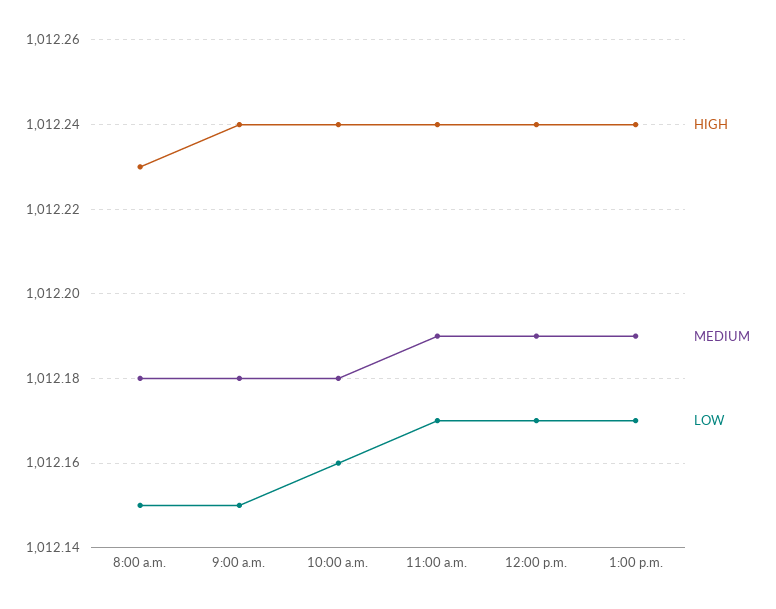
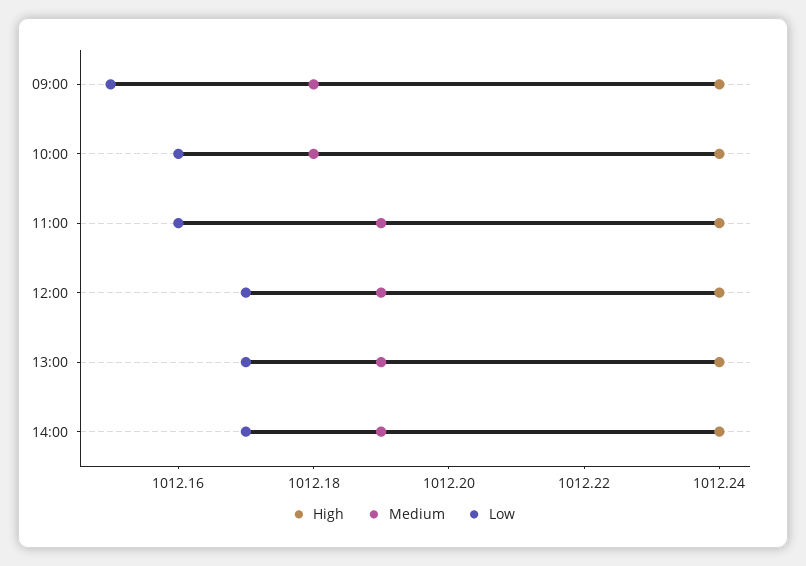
HIGH, 8:00 a.m.: 1012.23 -> none
MEDIUM, 8:00 a.m.: 1012.18 -> none
LOW, 8:00 a.m.: 1012.15 -> none
LOW, 11:00 a.m.: 1012.17 -> 1012.16
HIGH, 14:00: none -> 1012.24
MEDIUM, 14:00: none -> 1012.19
LOW, 14:00: none -> 1012.17

